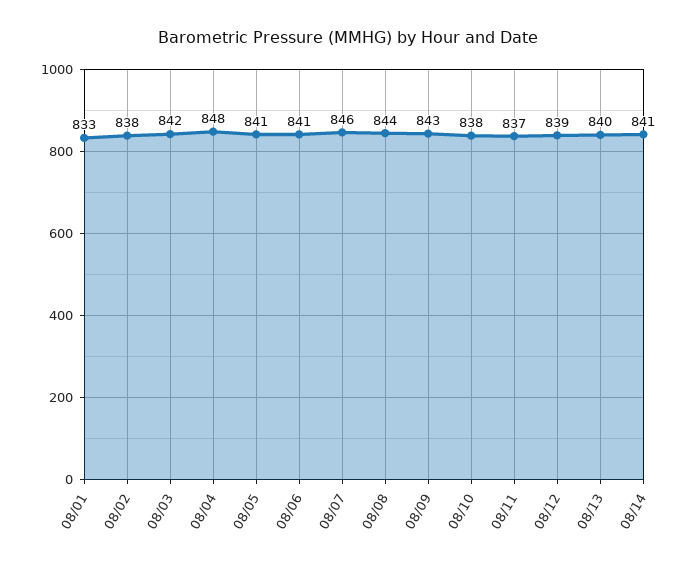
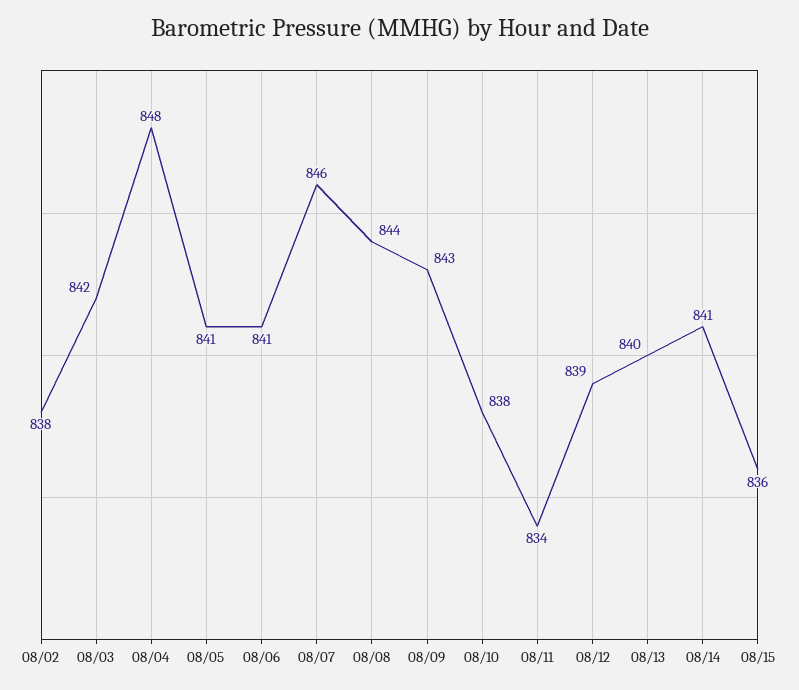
08/01: 833 -> none
08/11: 837 -> 834
08/15: none -> 836

